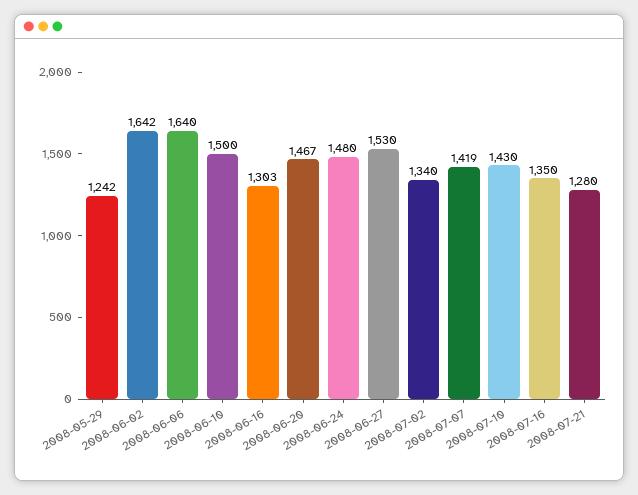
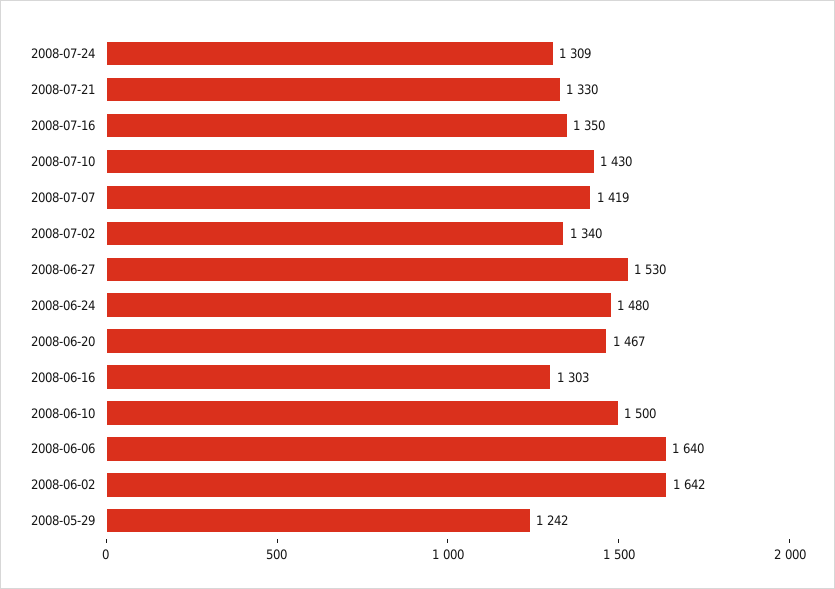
2008-07-21: 1280 -> 1330
2008-07-24: none -> 1309

